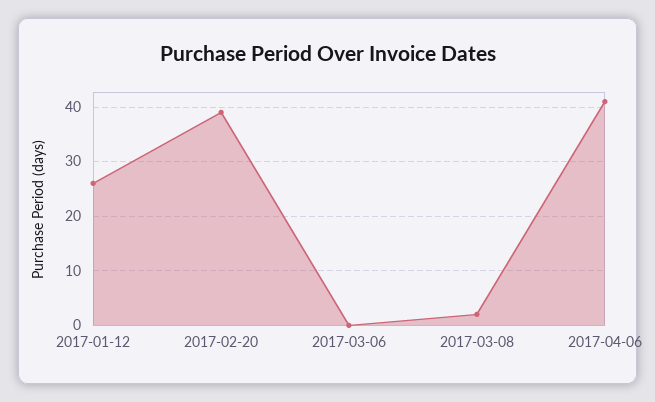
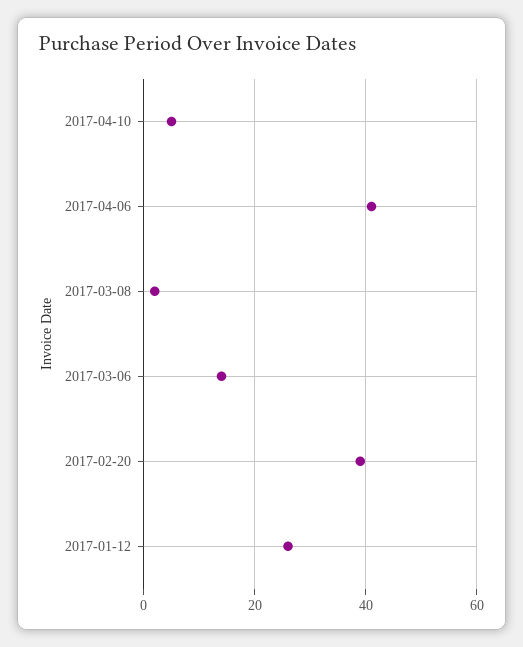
2017-03-06: 0 -> 15
2017-04-10: none -> 5

